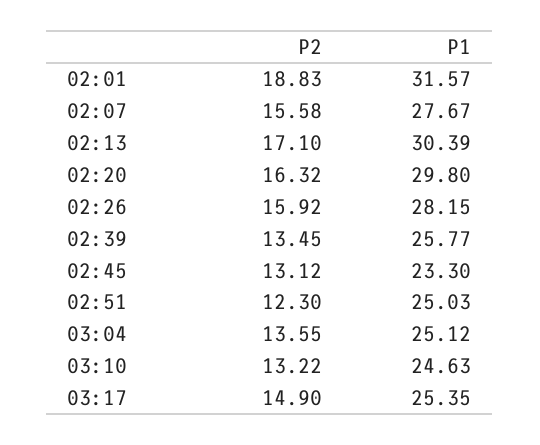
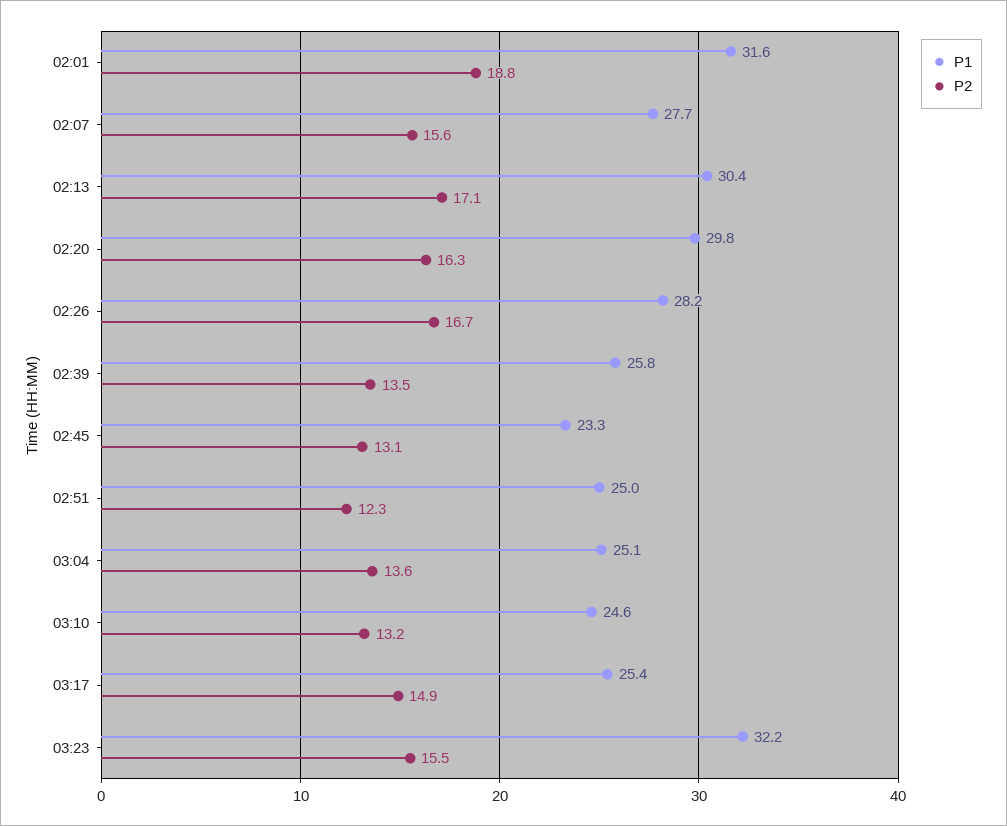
P2, 02:26: 15.92 -> 16.7
P1, 03:23: none -> 32.2
P2, 03:23: none -> 15.5

